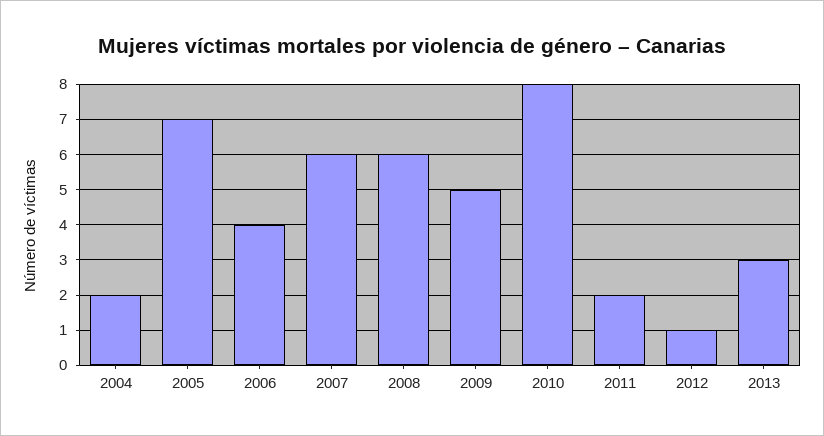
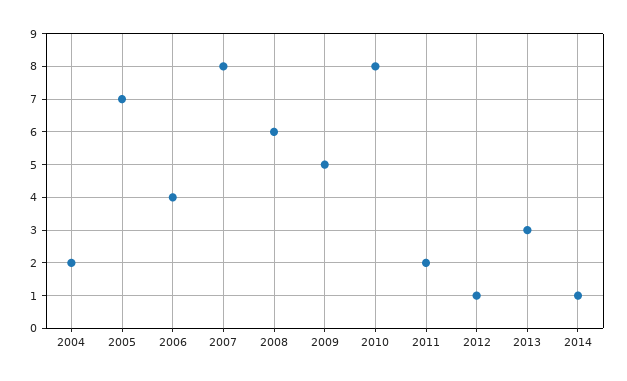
2007: 6 -> 8
2014: none -> 1

